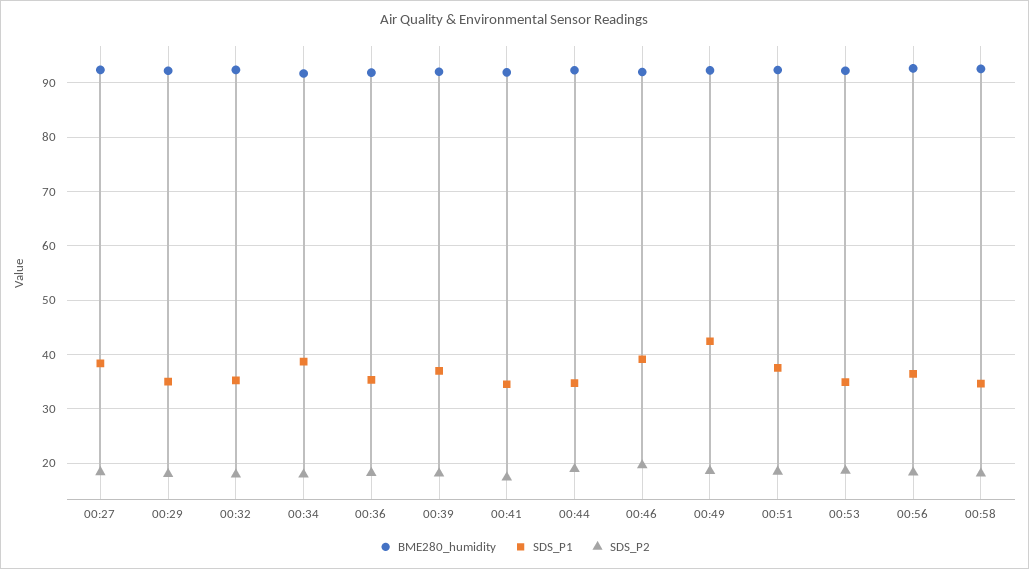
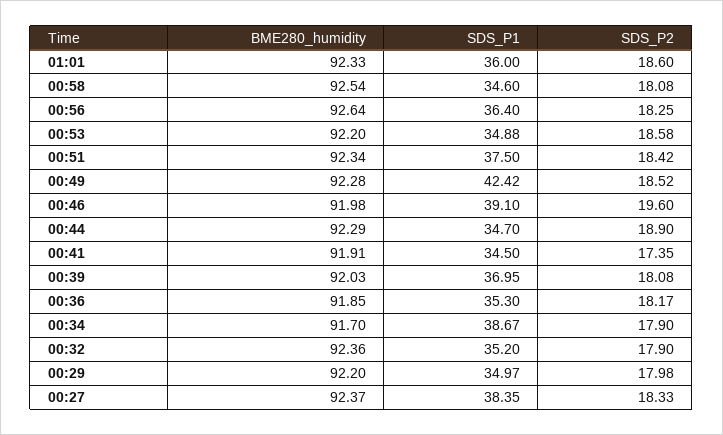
BME280_humidity, 01:01: none -> 92.33
SDS_P1, 01:01: none -> 36
SDS_P2, 01:01: none -> 18.6

